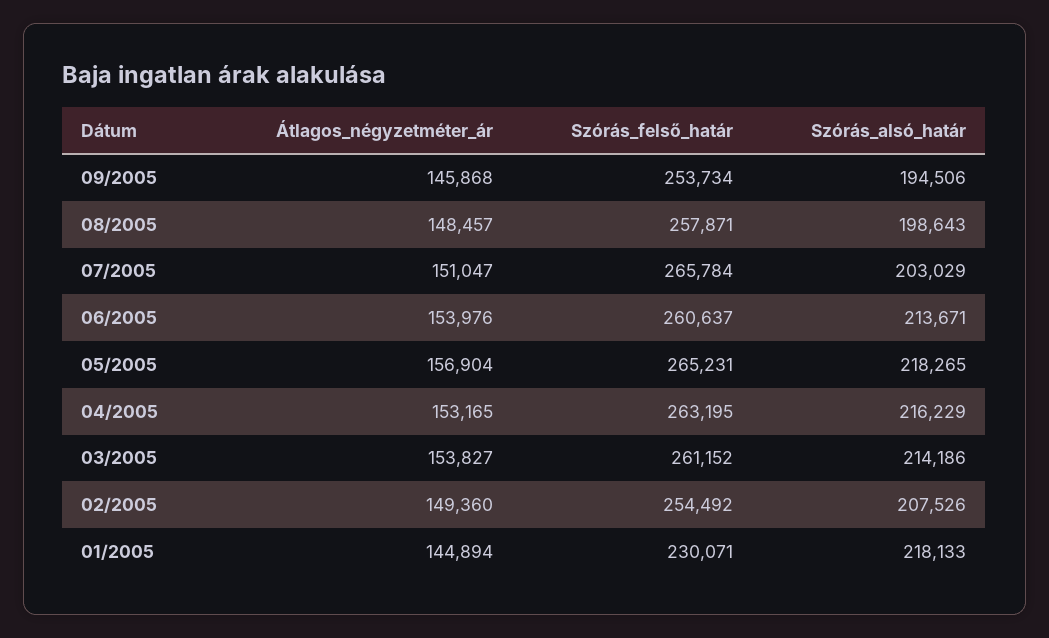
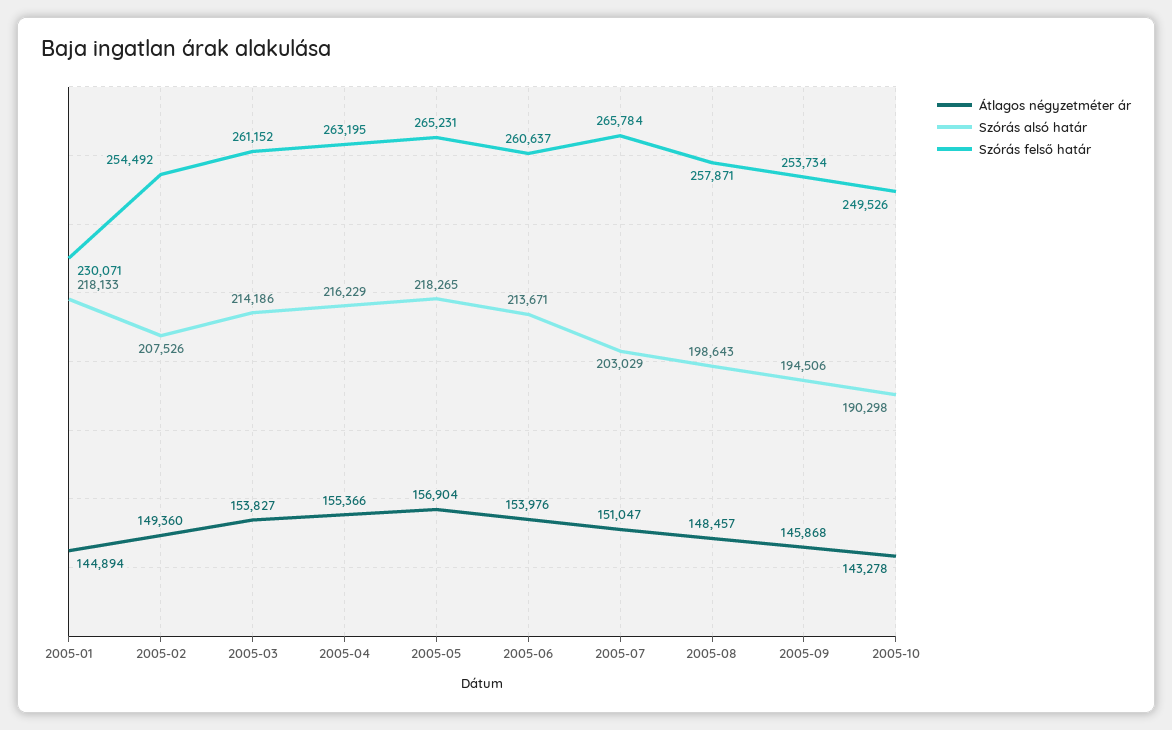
Átlagos_négyzetméter_ár, 04/2005: 153165 -> 155366
Átlagos_négyzetméter_ár, 2005-10: none -> 143278
Szórás_alsó_határ, 2005-10: none -> 190298
Szórás_felső_határ, 2005-10: none -> 249526

